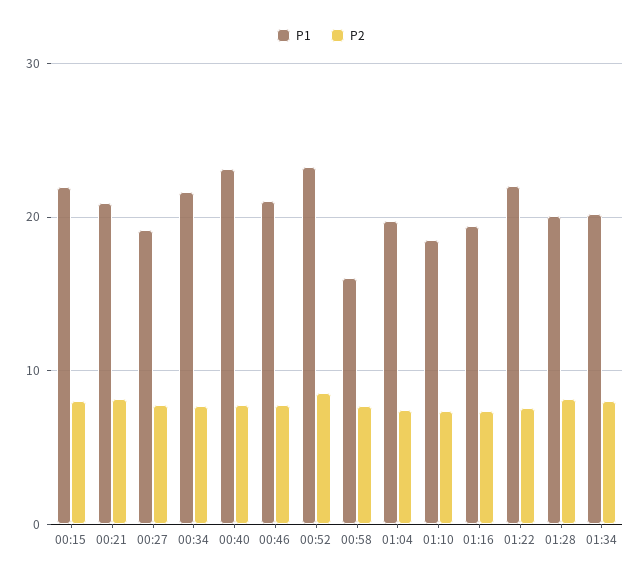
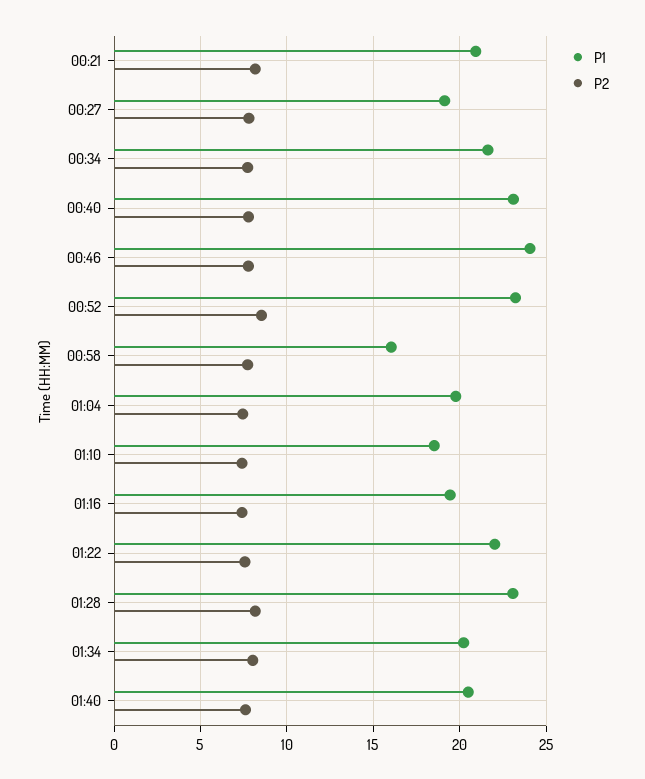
P1, 00:15: 22 -> none
P2, 00:15: 8 -> none
P1, 00:46: 21 -> 24
P1, 01:28: 20 -> 23
P1, 01:40: none -> 20.5
P2, 01:40: none -> 7.5

